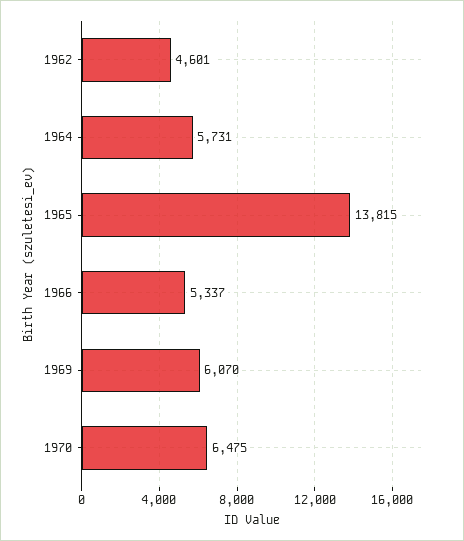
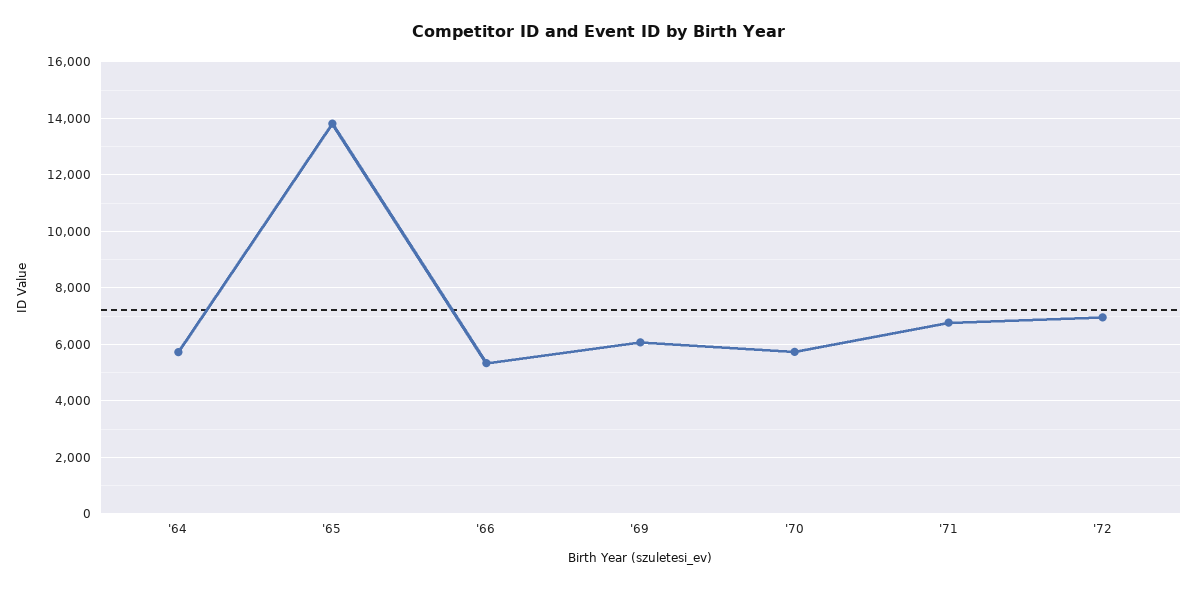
1962: 4601 -> none
1970: 6475 -> 5750
'71: none -> 6750
'72: none -> 7000

